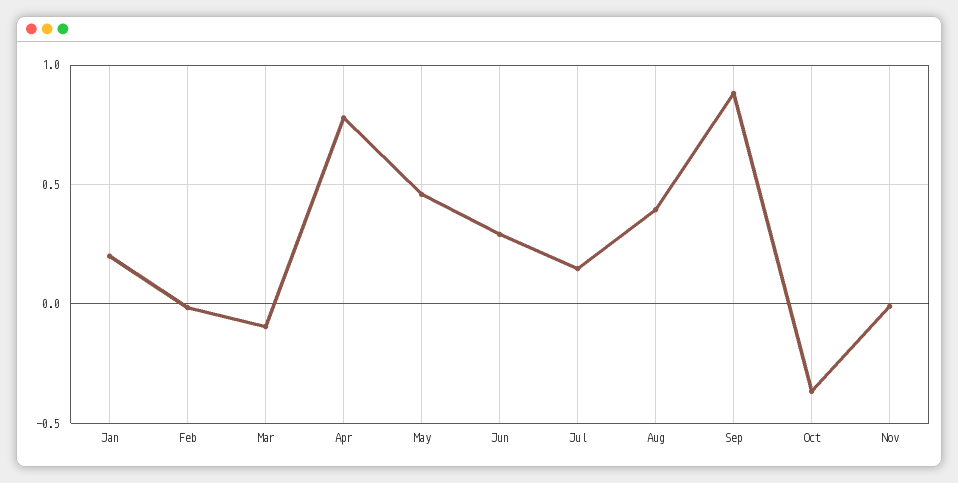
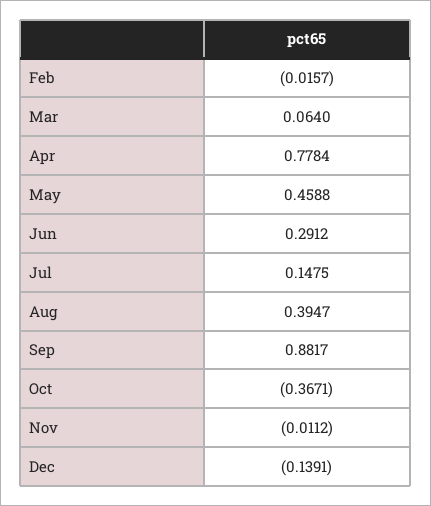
Jan: 0.2 -> none
Mar: -0.1 -> 0.064
Dec: none -> -0.1391

